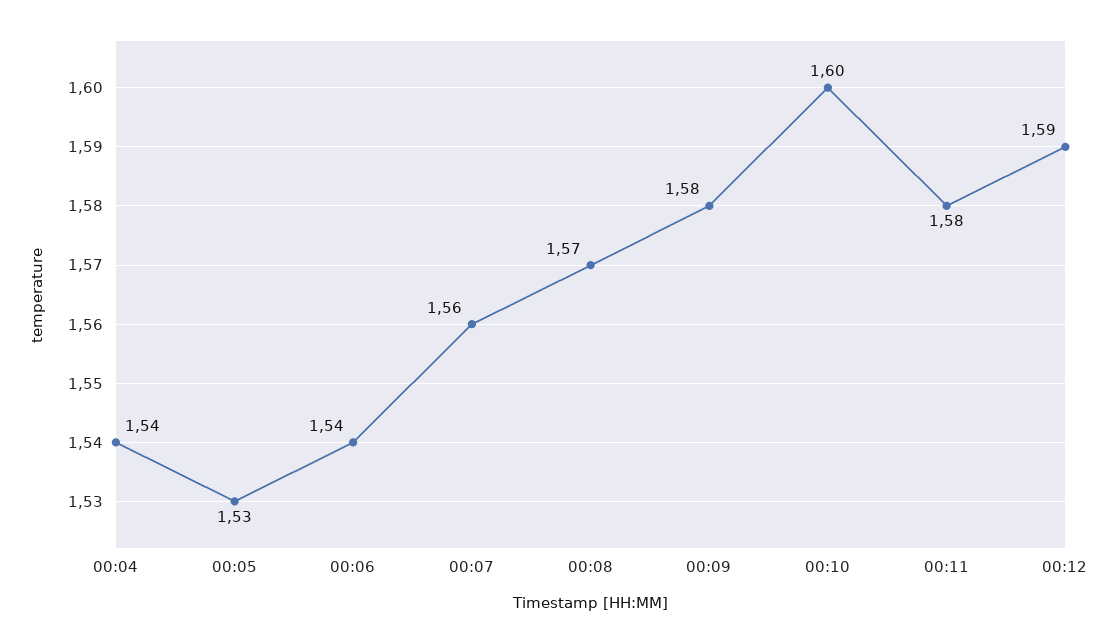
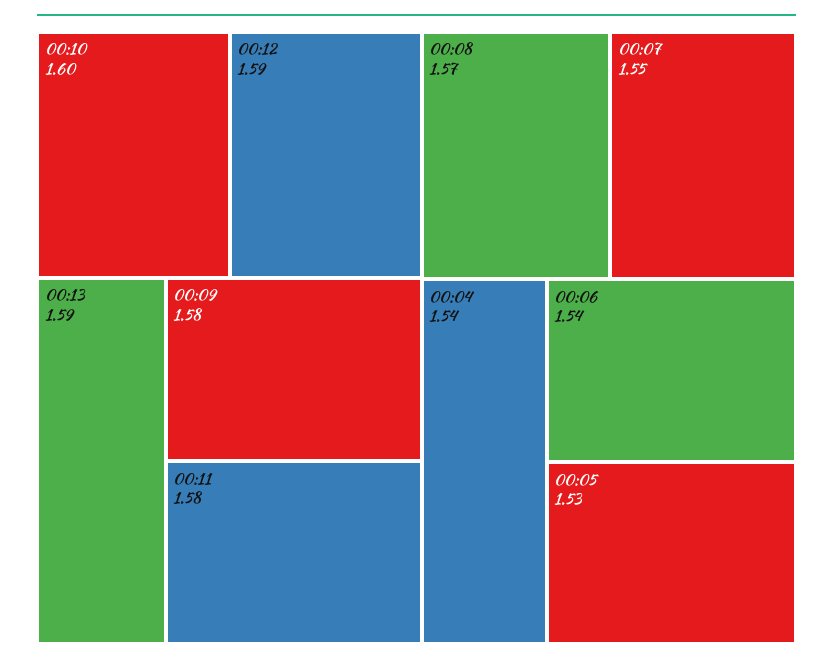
00:07: 1.56 -> 1.55
00:13: none -> 1.59

